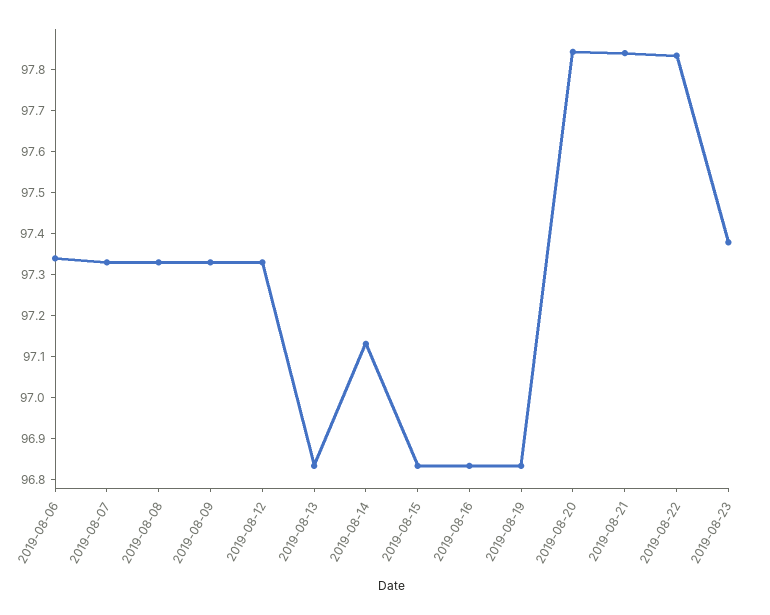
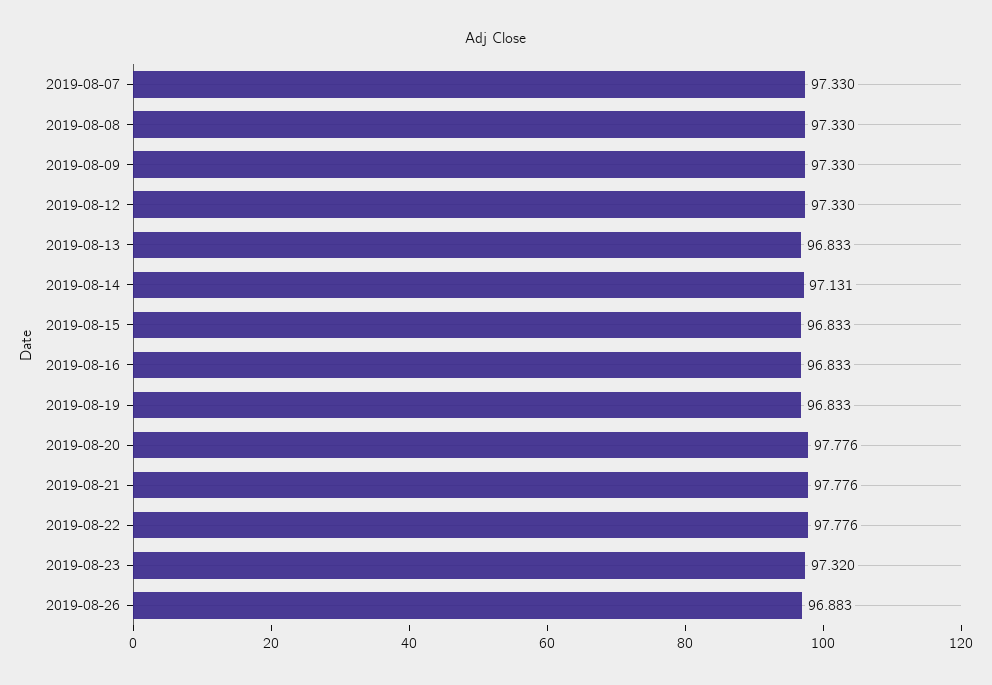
2019-08-06: 97.34 -> none
2019-08-20: 97.84 -> 97.776
2019-08-21: 97.84 -> 97.776
2019-08-22: 97.84 -> 97.776
2019-08-23: 97.38 -> 97.32
2019-08-26: none -> 96.883

